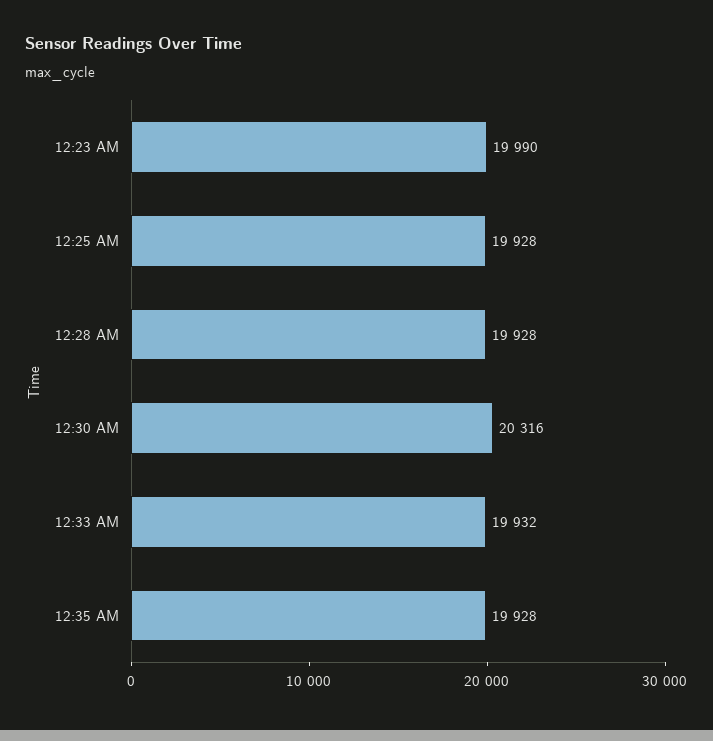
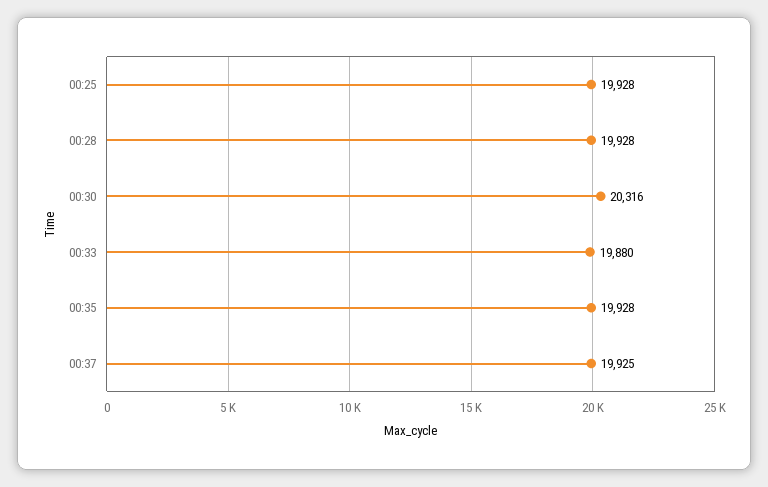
12:23 AM: 19990 -> none
12:33 AM: 19932 -> 19880
00:37: none -> 19925

